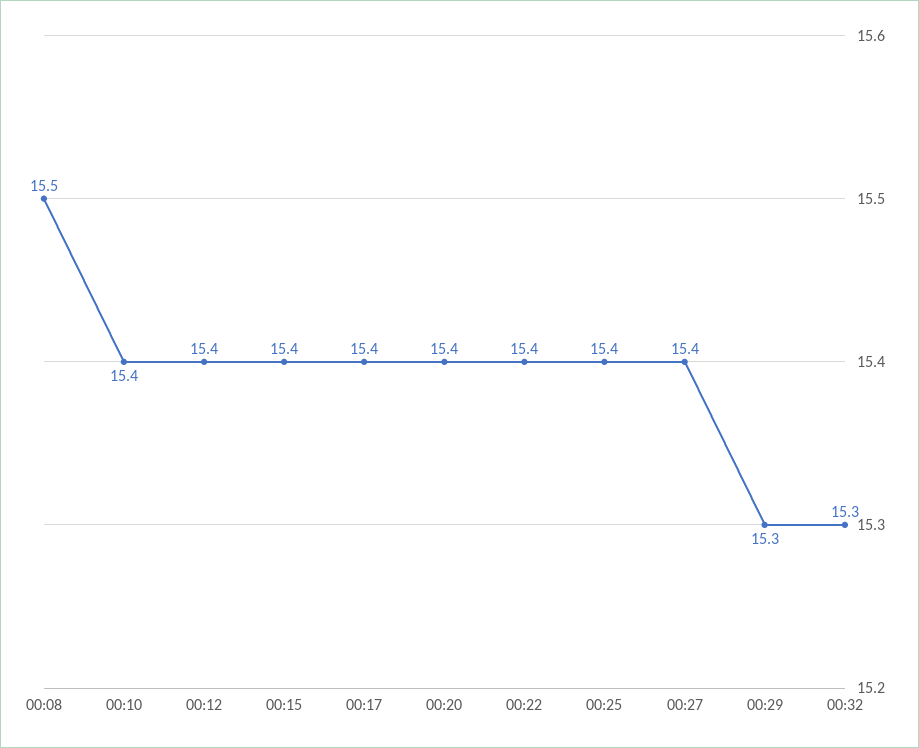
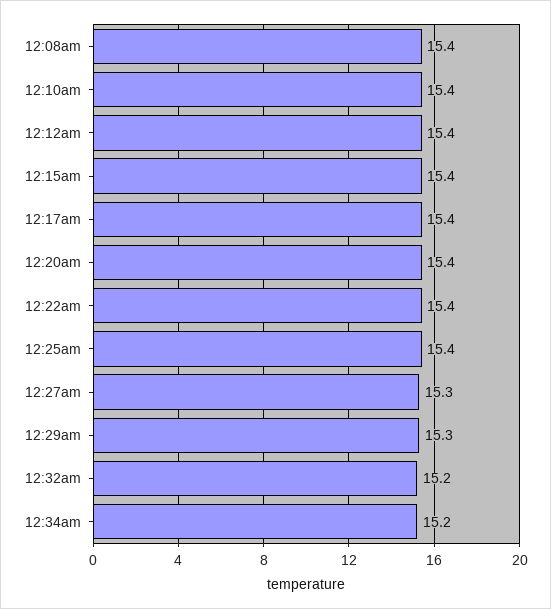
00:08: 15.5 -> 15.4
00:27: 15.4 -> 15.3
00:32: 15.3 -> 15.2
12:34am: none -> 15.2

